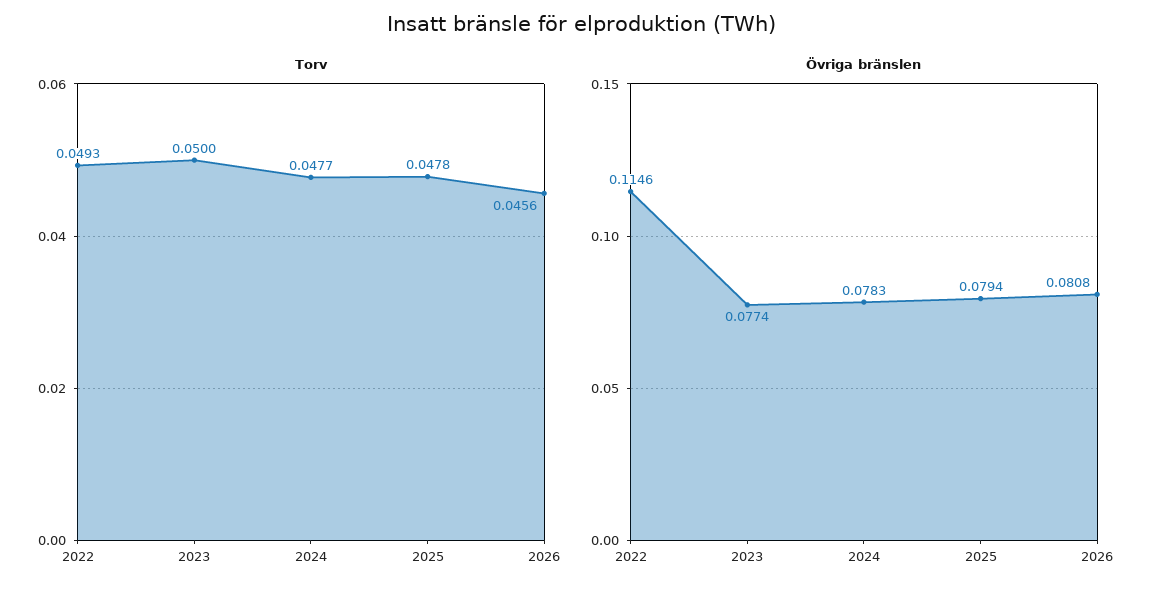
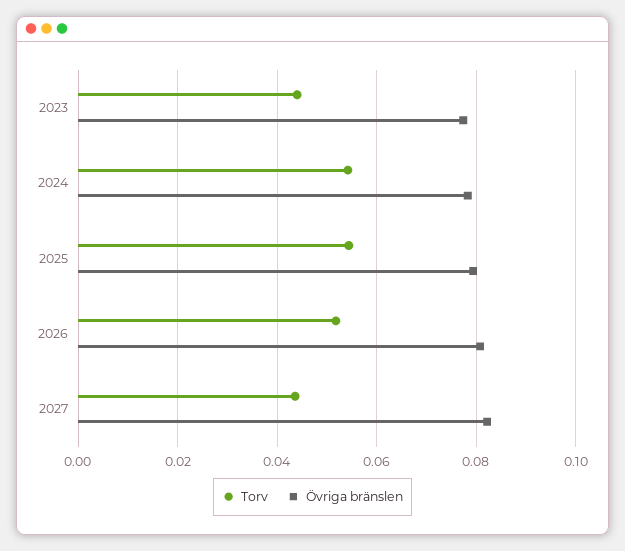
Torv, 2022: 0.0493 -> none
Torv, 2023: 0.05 -> 0.044
Torv, 2024: 0.0477 -> 0.054
Torv, 2025: 0.0478 -> 0.054
Torv, 2026: 0.0456 -> 0.052
Övriga bränslen, 2022: 0.1146 -> none
Torv, 2027: none -> 0.044
Övriga bränslen, 2027: none -> 0.082

